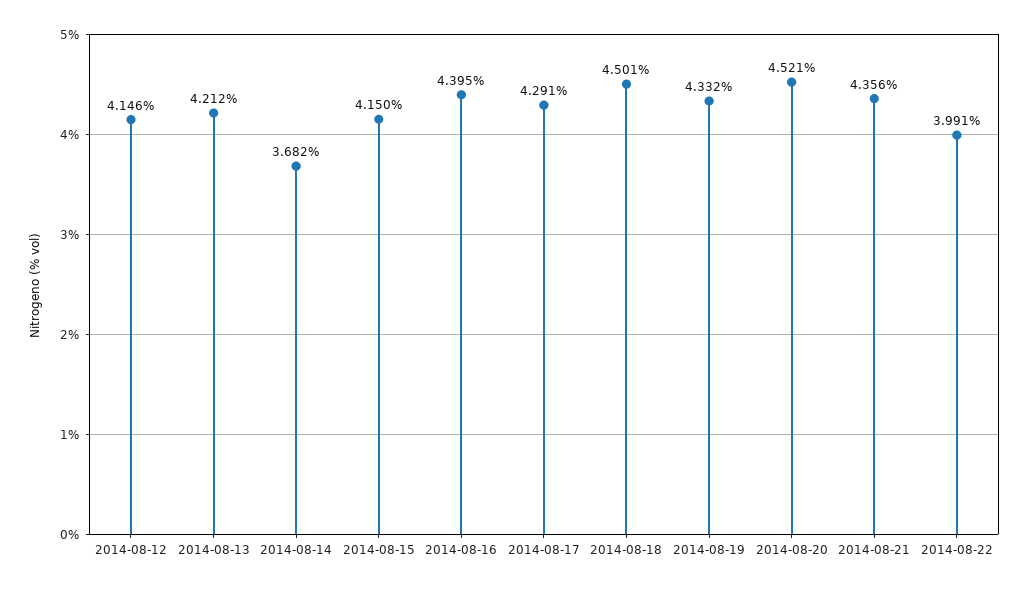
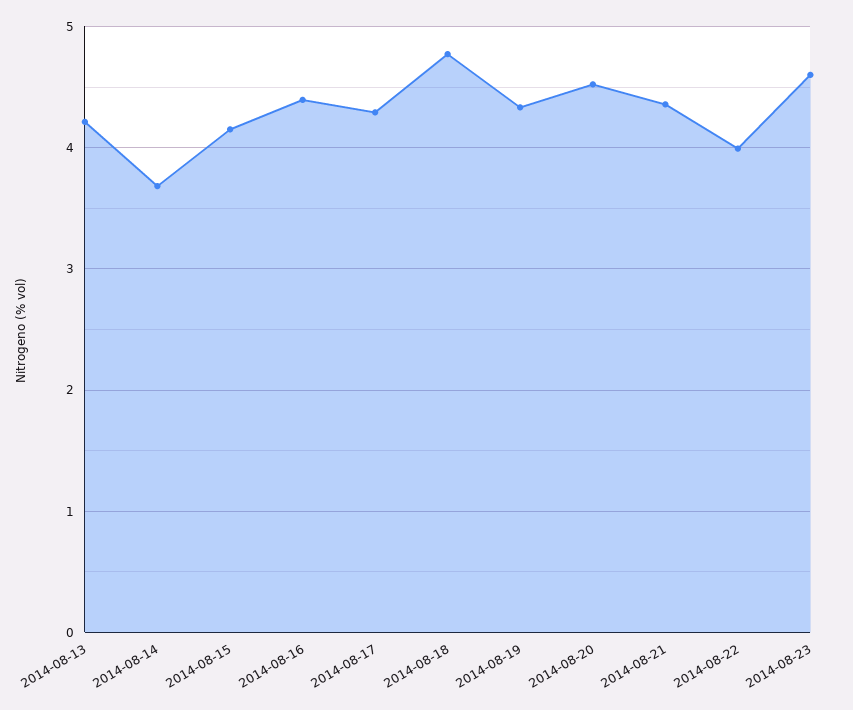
2014-08-12: 4.146 -> none
2014-08-18: 4.501 -> 4.8
2014-08-23: none -> 4.6

